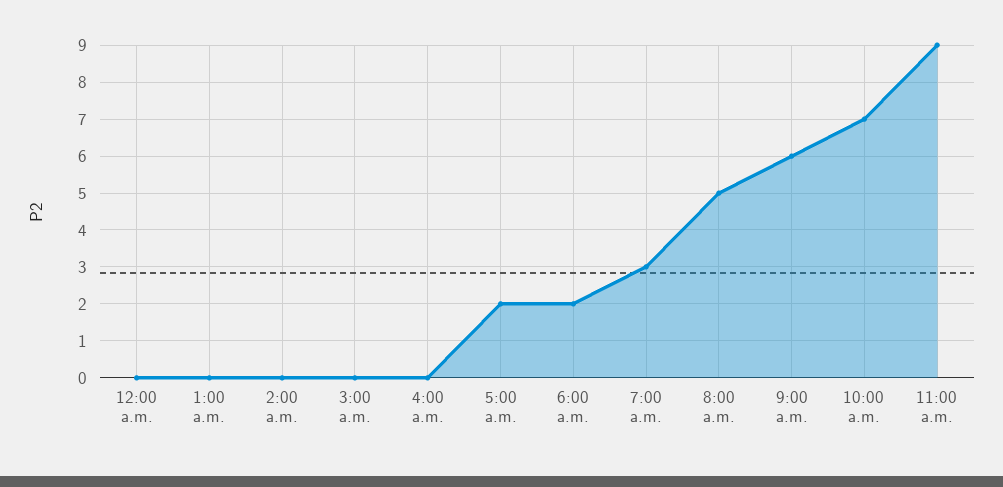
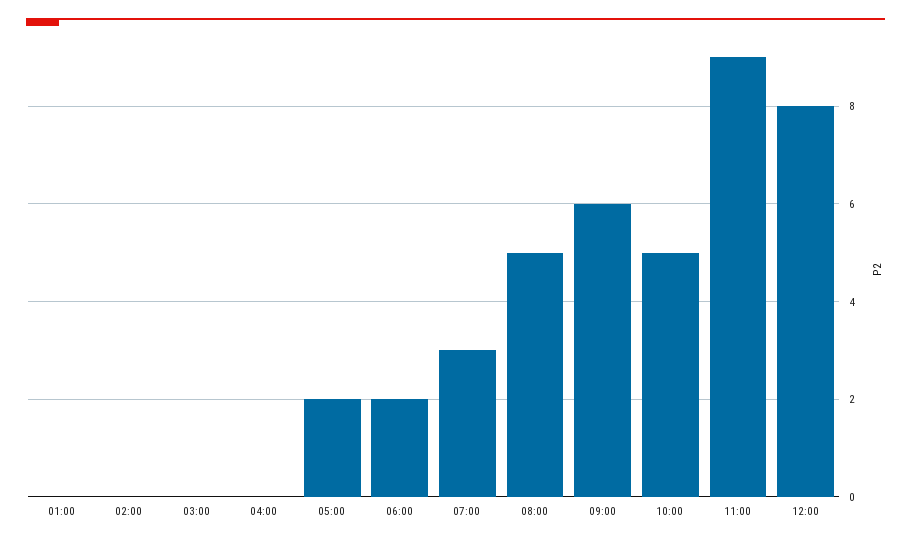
12:00 a.m.: 0 -> none
10:00 a.m.: 7 -> 5
12:00: none -> 8

